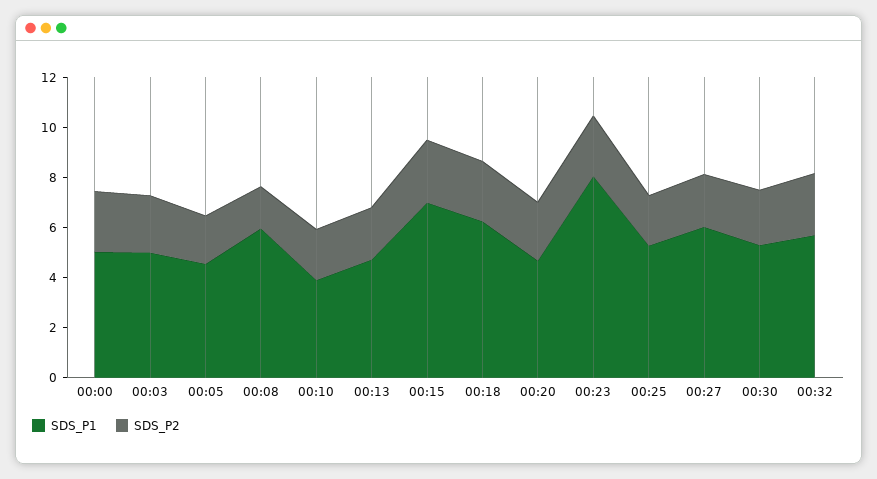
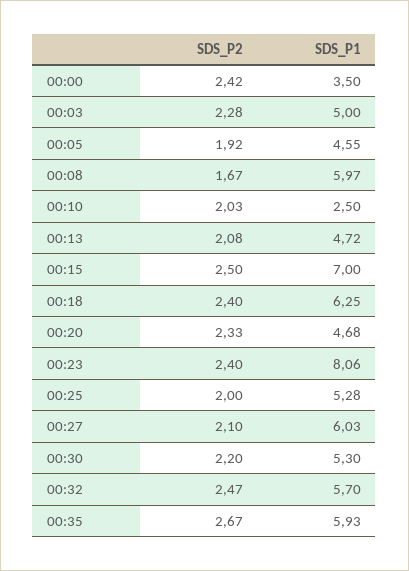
SDS_P1, 00:00: 5 -> 3.5
SDS_P1, 00:10: 4 -> 2.5
SDS_P2, 00:35: none -> 2.67
SDS_P1, 00:35: none -> 5.93

